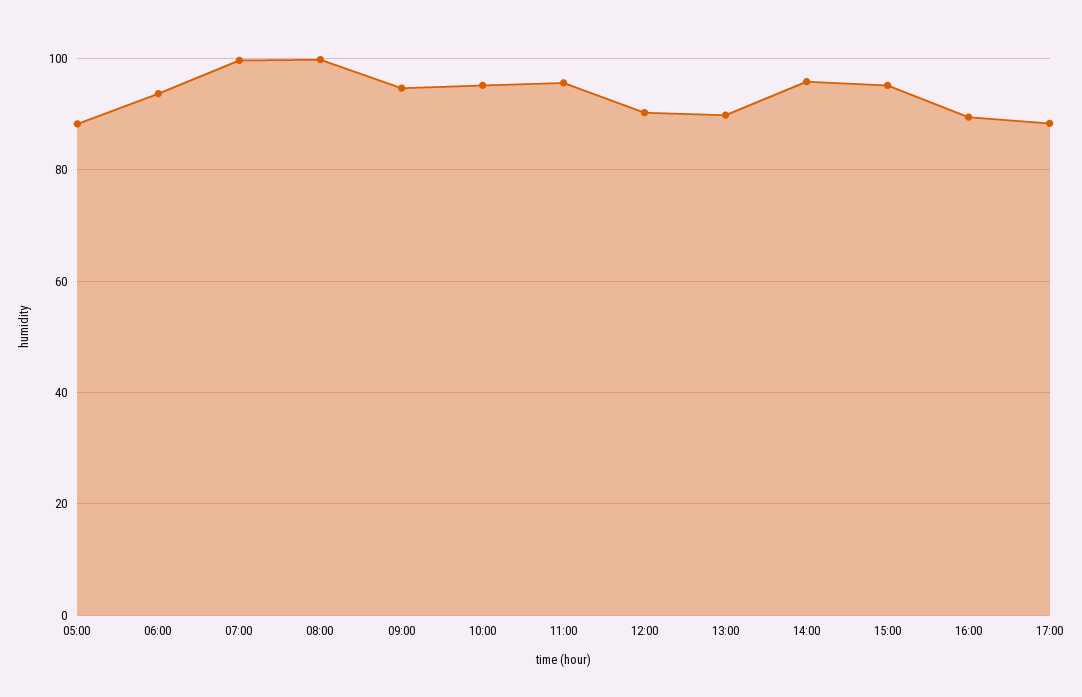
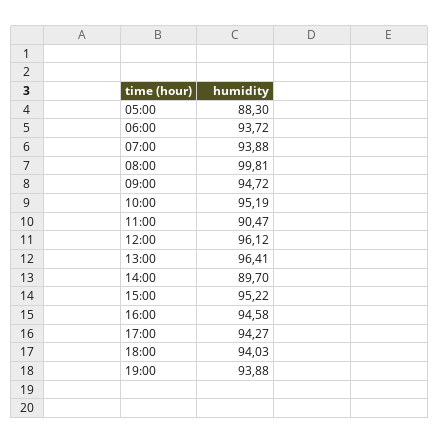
07:00: 100 -> 93.88
11:00: 96 -> 90.47
12:00: 90 -> 96.12
13:00: 90 -> 96.41
14:00: 96 -> 89.7
16:00: 90 -> 94.58
17:00: 88 -> 94.27
18:00: none -> 94.03
19:00: none -> 93.88

